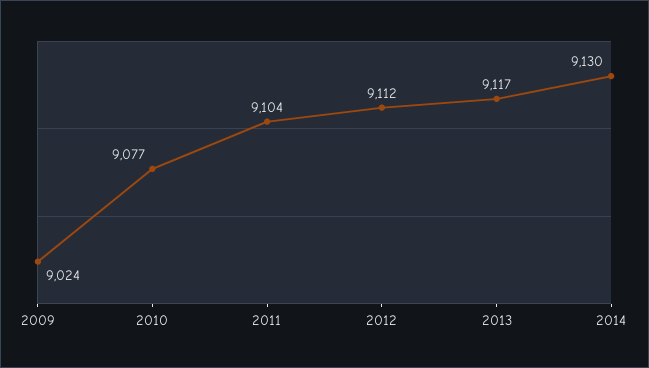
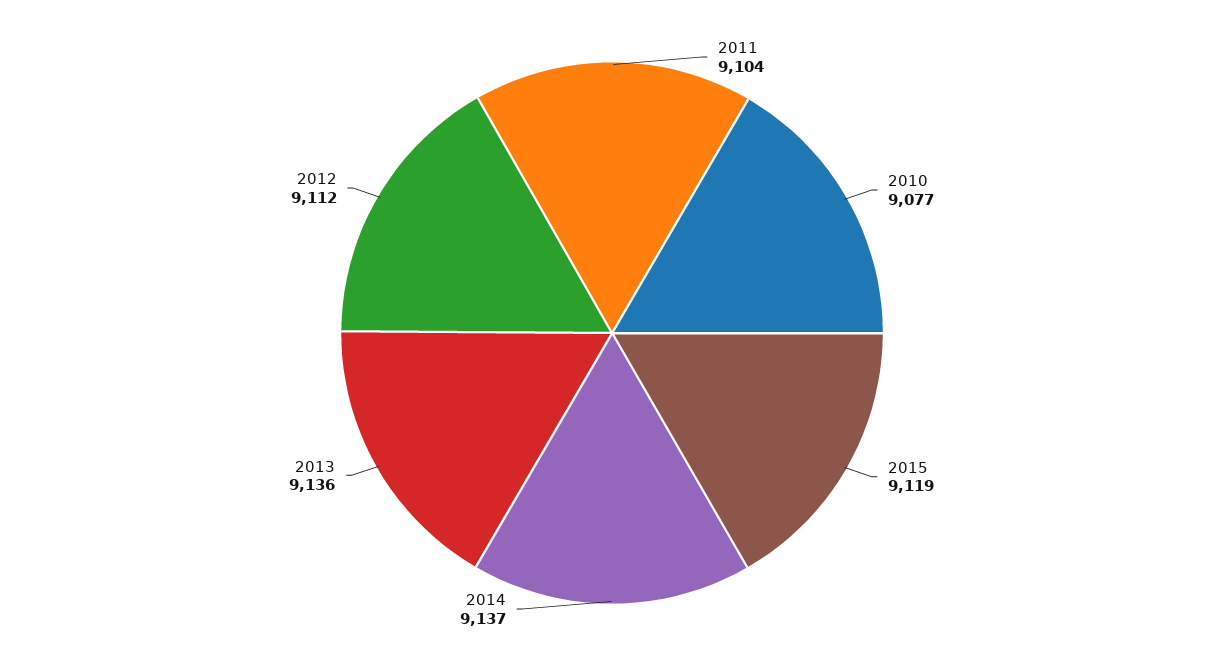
2009: 9024 -> none
2013: 9117 -> 9136
2014: 9130 -> 9137
2015: none -> 9119

